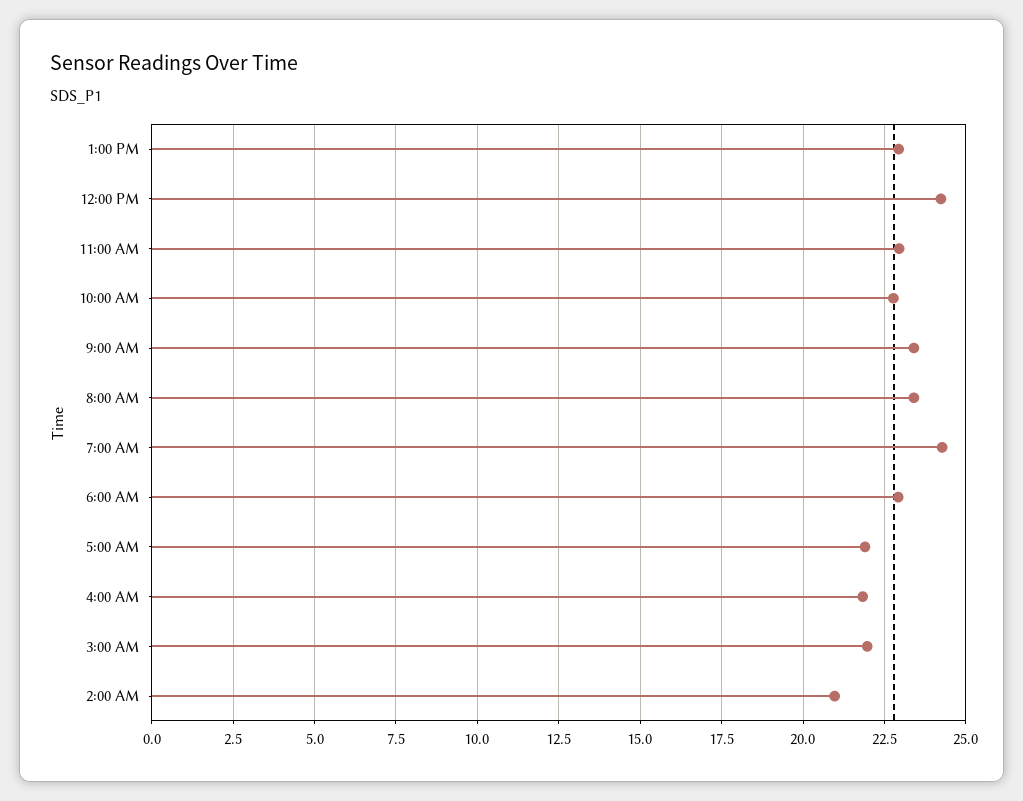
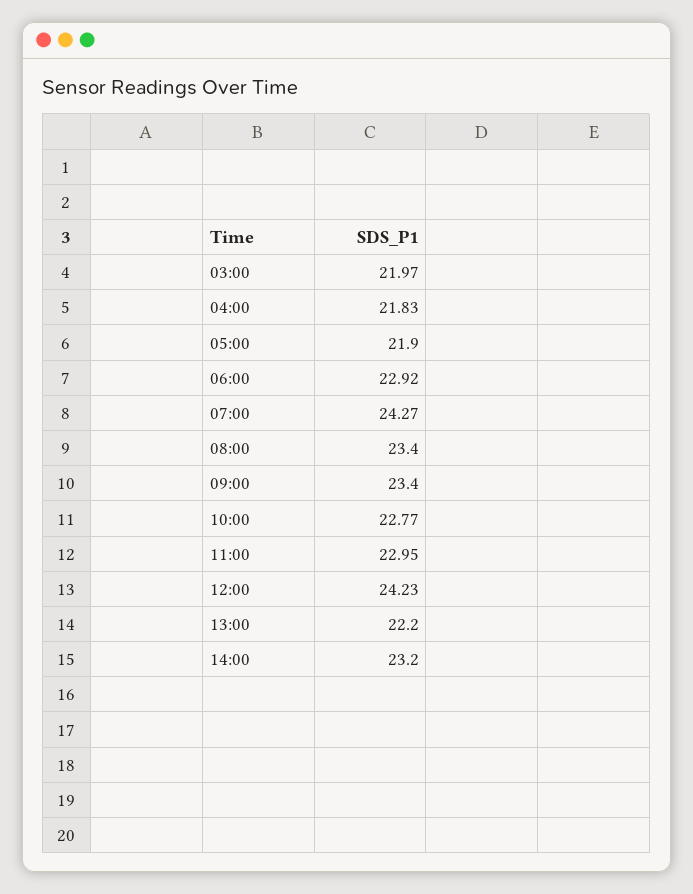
1:00 PM: 23 -> 22.2
2:00 AM: 21 -> none
14:00: none -> 23.2

